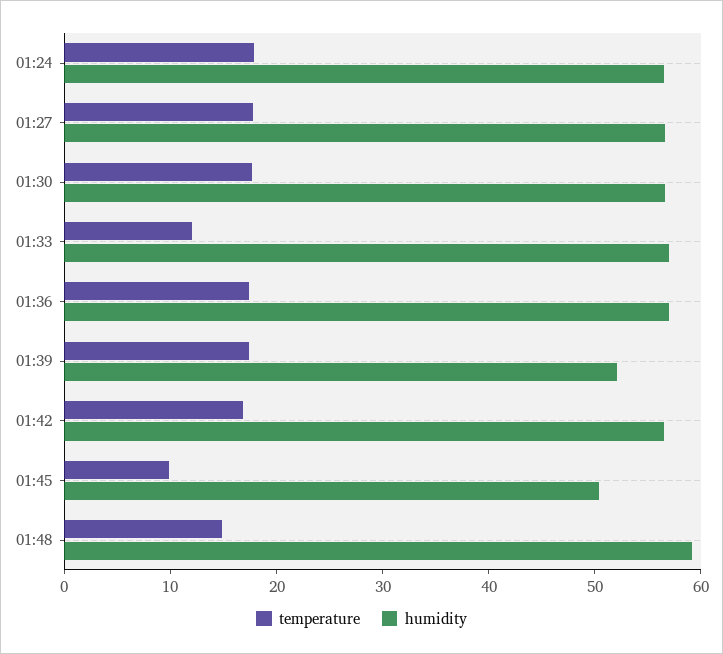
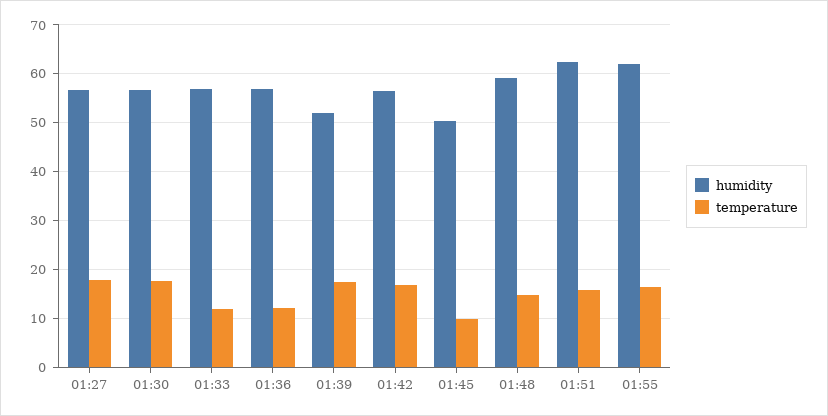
temperature, 01:24: 18 -> none
humidity, 01:24: 56 -> none
temperature, 01:36: 18 -> 12
humidity, 01:51: none -> 62
temperature, 01:51: none -> 16
humidity, 01:55: none -> 62
temperature, 01:55: none -> 16

